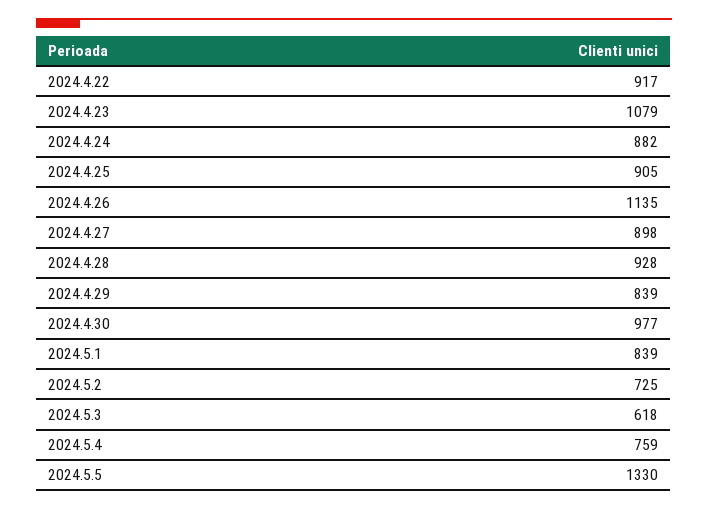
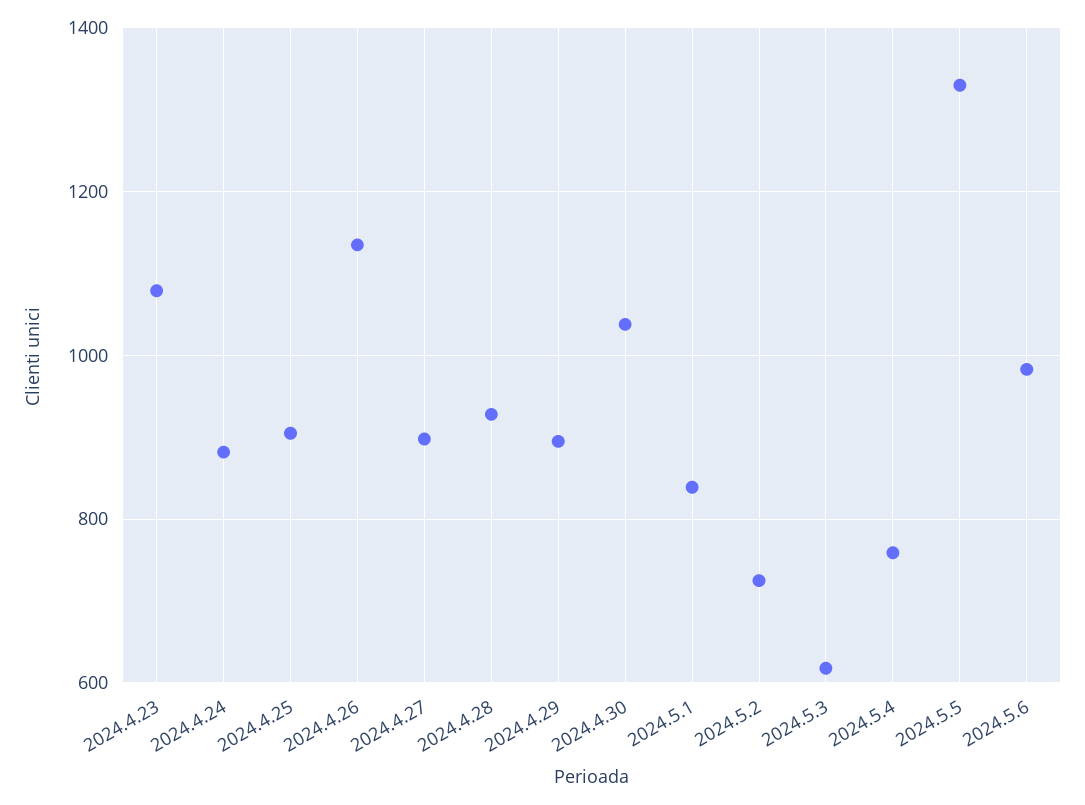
2024.4.22: 917 -> none
2024.4.29: 839 -> 900
2024.4.30: 977 -> 1040
2024.5.6: none -> 980

